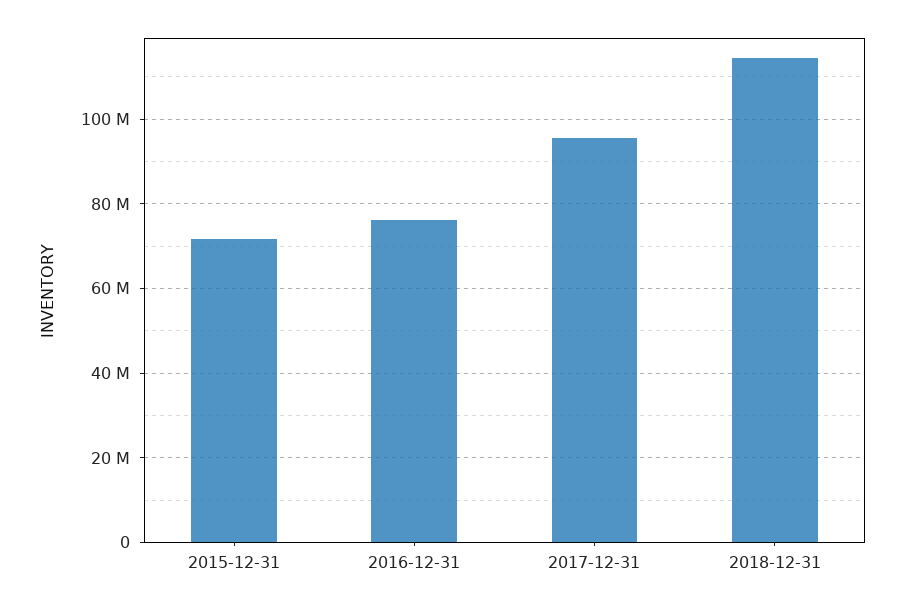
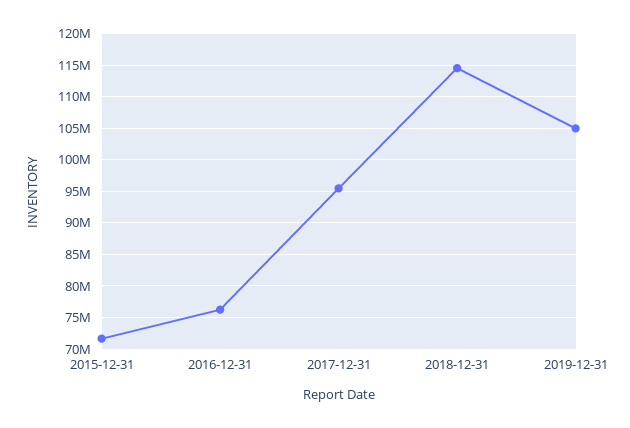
2019-12-31: none -> 105000000

